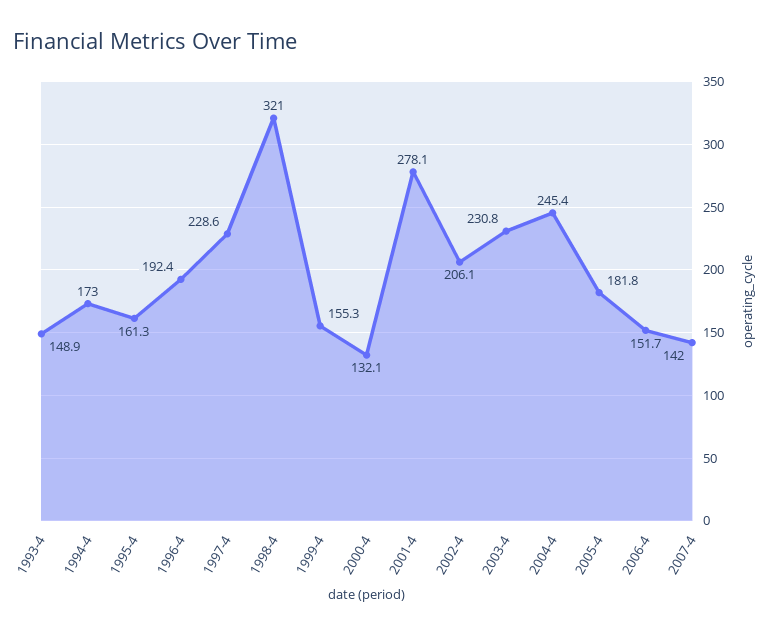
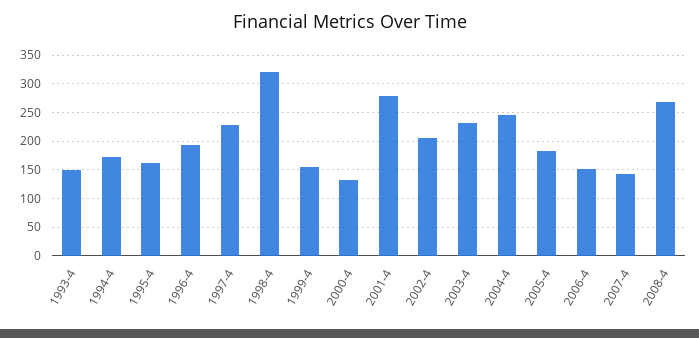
2008-4: none -> 275

